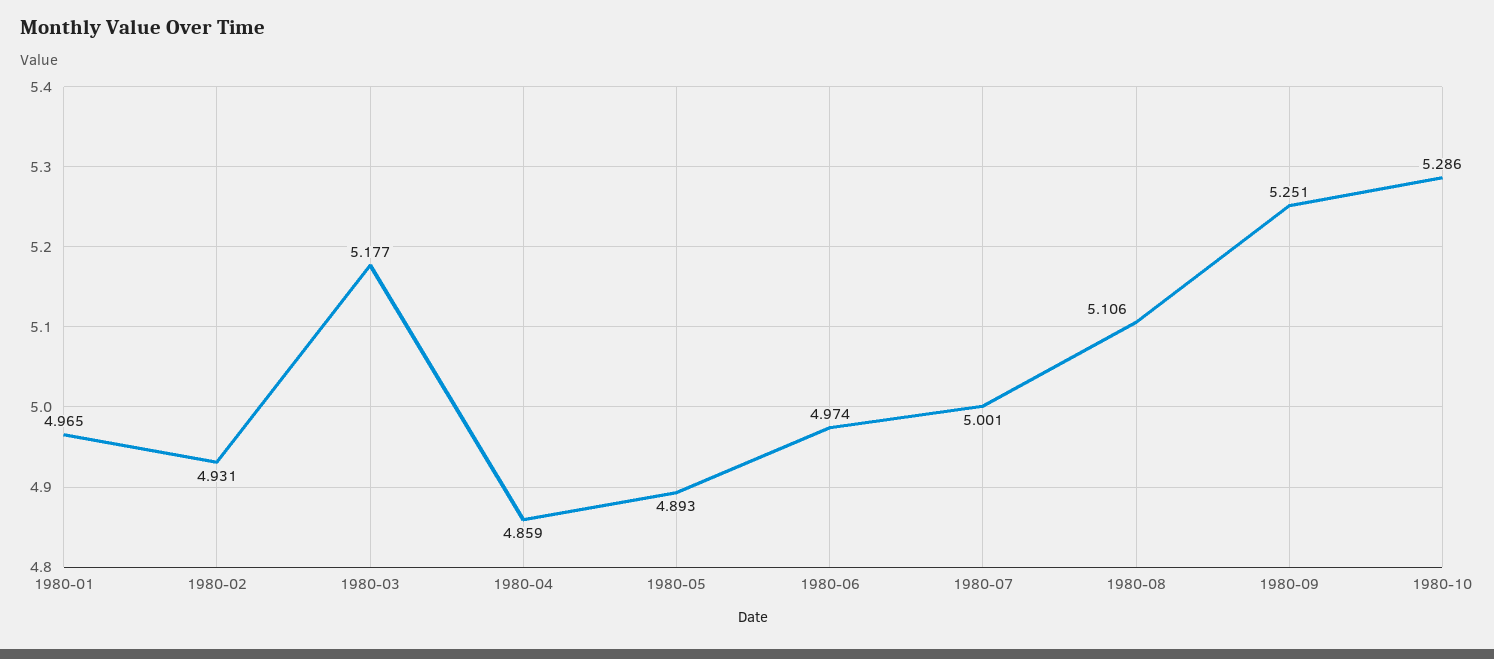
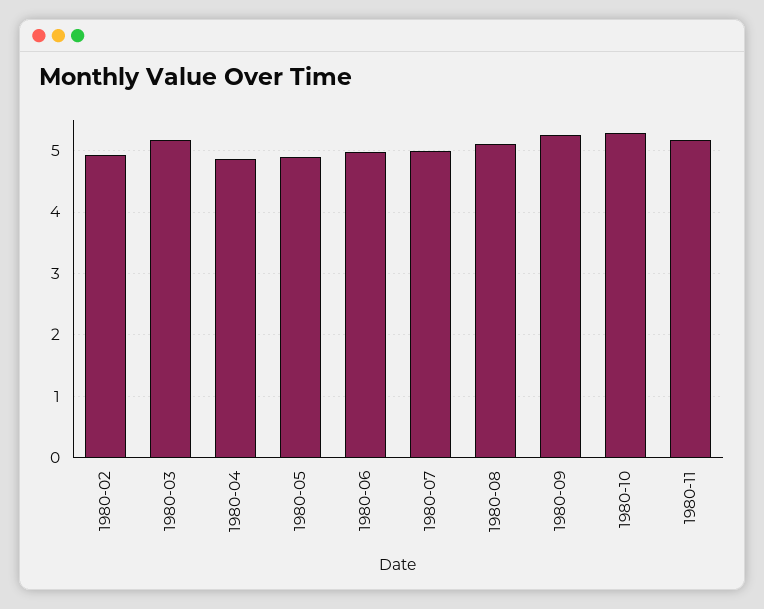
1980-01: 4.965 -> none
1980-11: none -> 5.2

